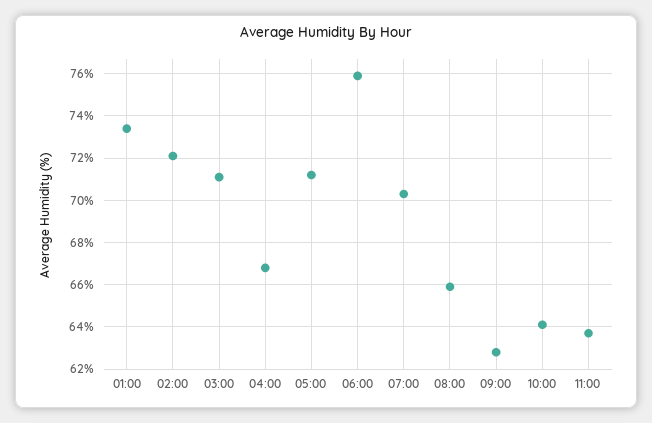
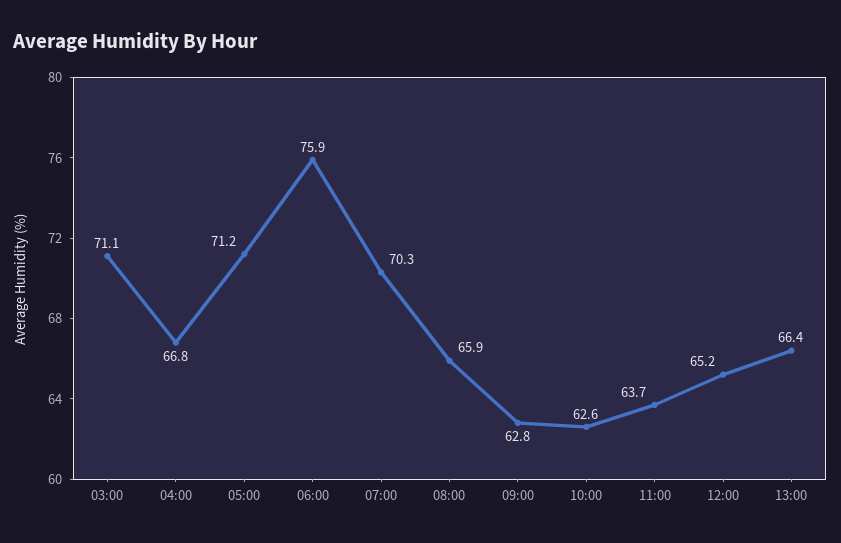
01:00: 73.5 -> none
02:00: 72 -> none
10:00: 64 -> 62.6
12:00: none -> 65.2
13:00: none -> 66.4

